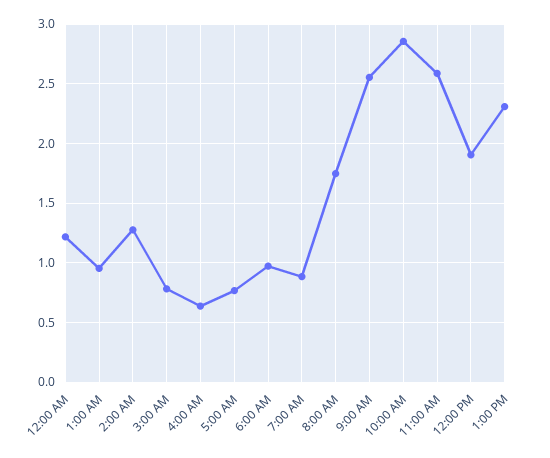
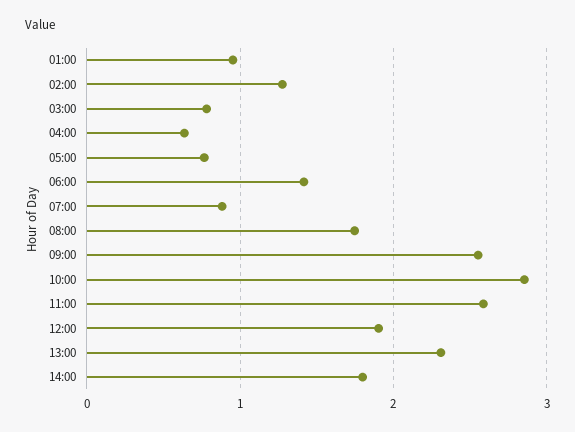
12:00 AM: 1.2 -> none
6:00 AM: 1 -> 1.4
14:00: none -> 1.8

